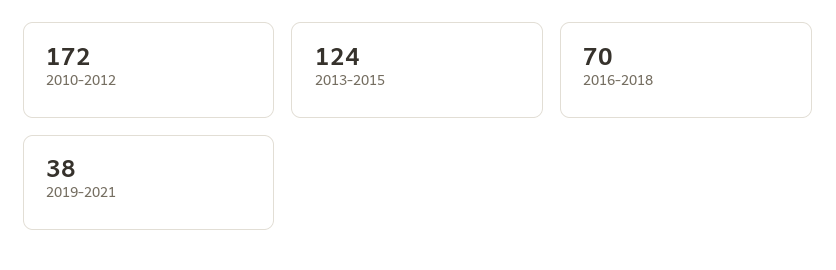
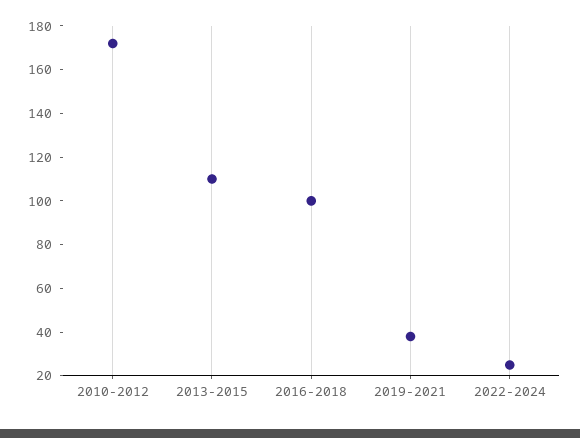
2013-2015: 124 -> 110
2016-2018: 70 -> 100
2022-2024: none -> 25

